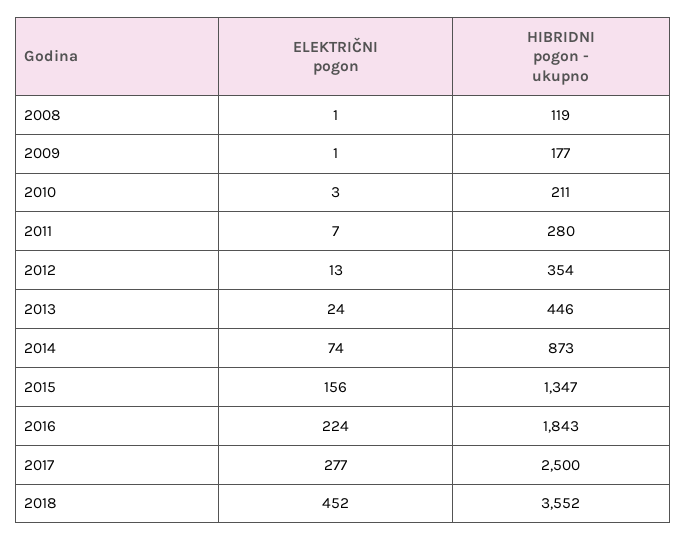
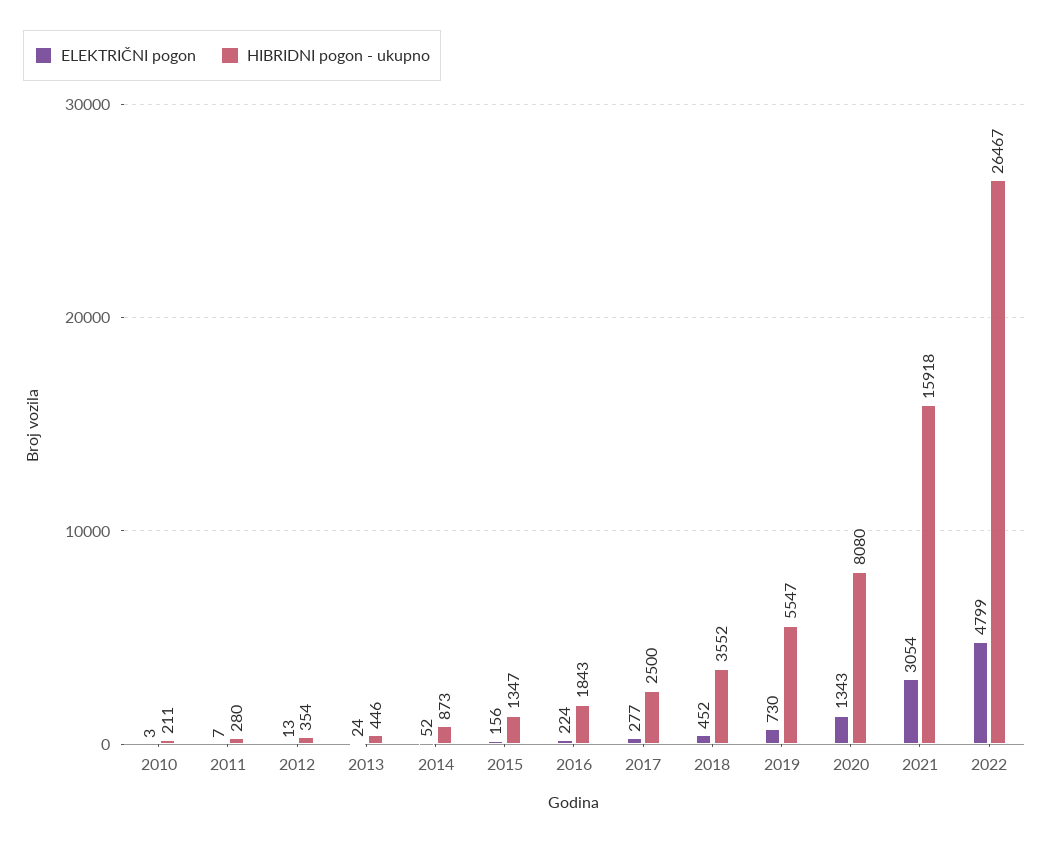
ELEKTRIČNI pogon, 2008: 1 -> none
HIBRIDNI pogon - ukupno, 2008: 119 -> none
ELEKTRIČNI pogon, 2009: 1 -> none
HIBRIDNI pogon - ukupno, 2009: 177 -> none
ELEKTRIČNI pogon, 2014: 74 -> 52
ELEKTRIČNI pogon, 2019: none -> 730
HIBRIDNI pogon - ukupno, 2019: none -> 5547
ELEKTRIČNI pogon, 2020: none -> 1343
HIBRIDNI pogon - ukupno, 2020: none -> 8080
ELEKTRIČNI pogon, 2021: none -> 3054
HIBRIDNI pogon - ukupno, 2021: none -> 15918
ELEKTRIČNI pogon, 2022: none -> 4799
HIBRIDNI pogon - ukupno, 2022: none -> 26467

